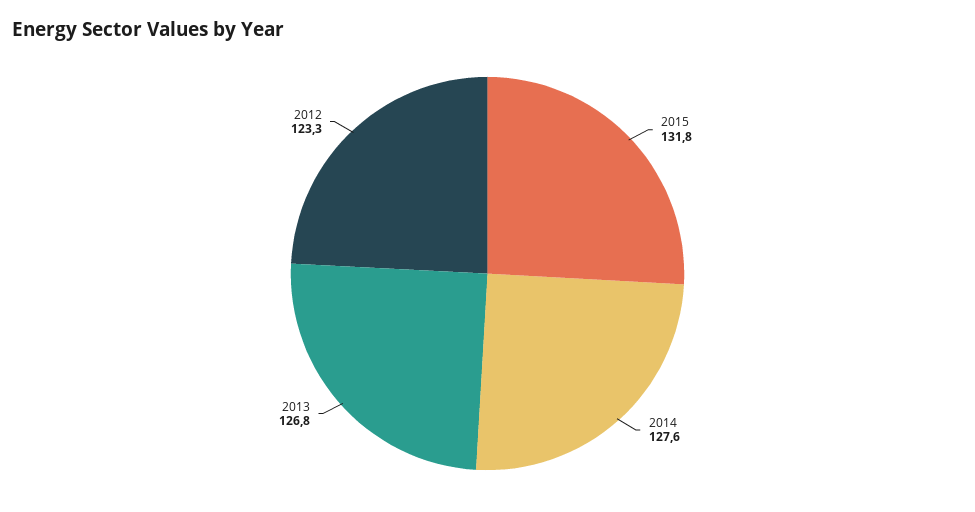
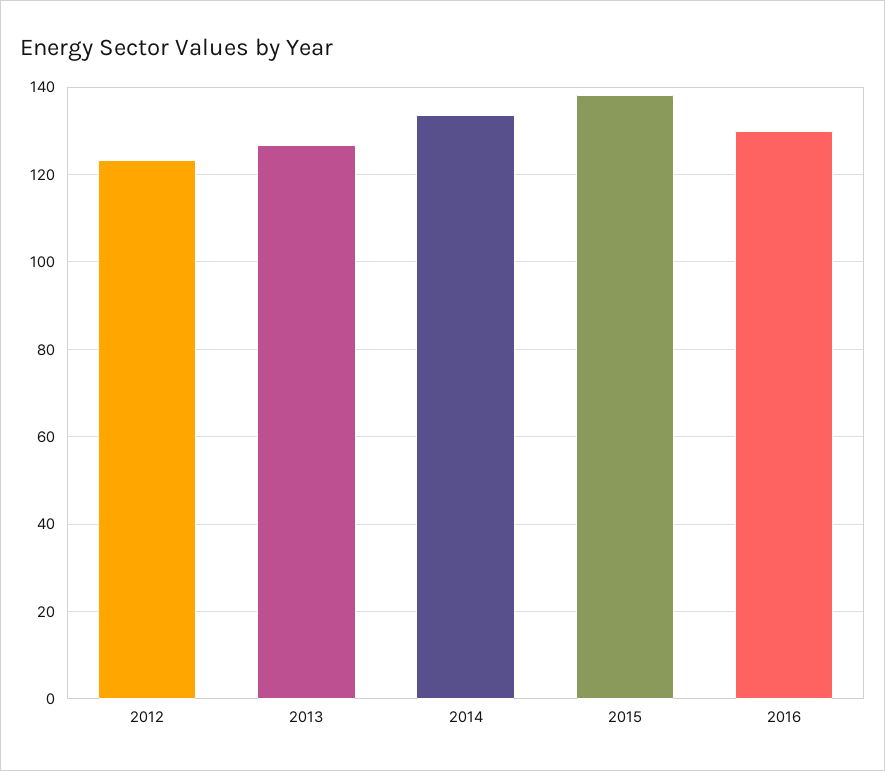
2015: 131.8 -> 138
2014: 127.6 -> 134
2016: none -> 130

